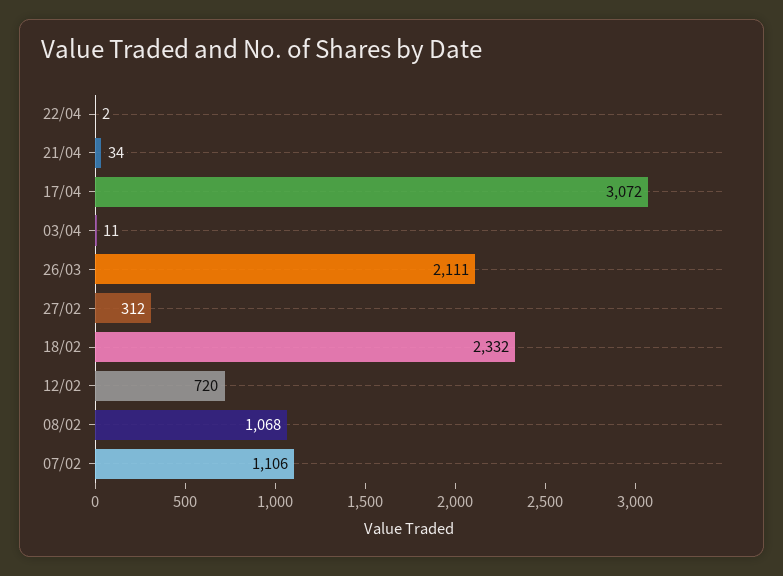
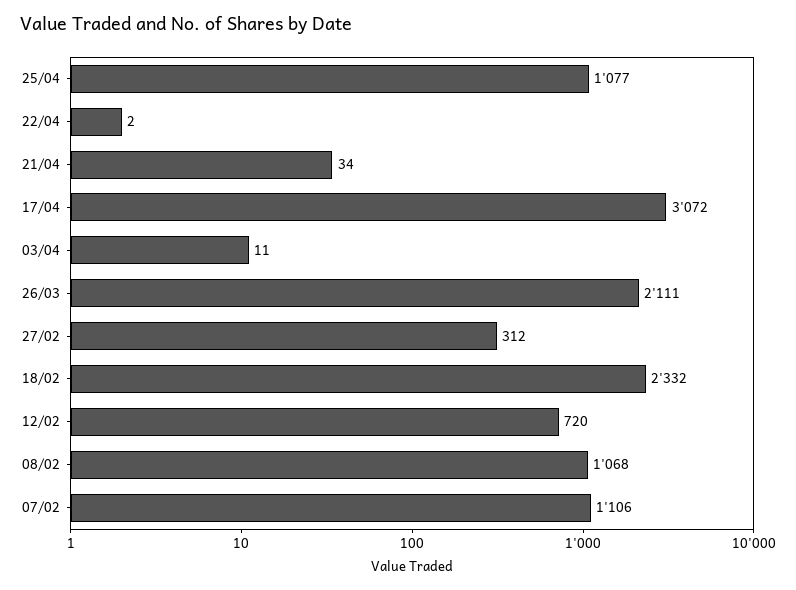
25/04: none -> 1077

